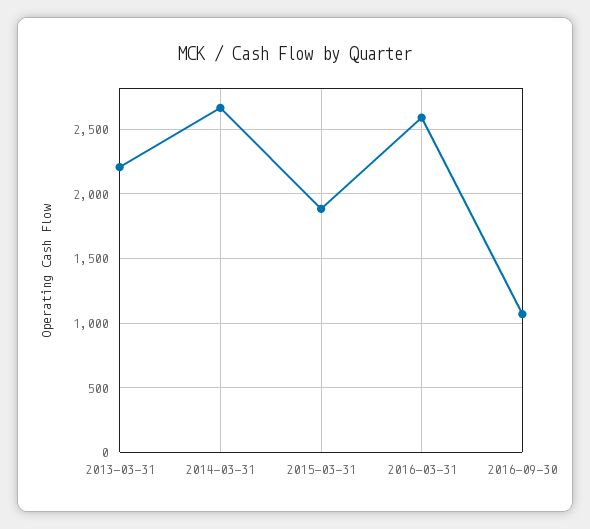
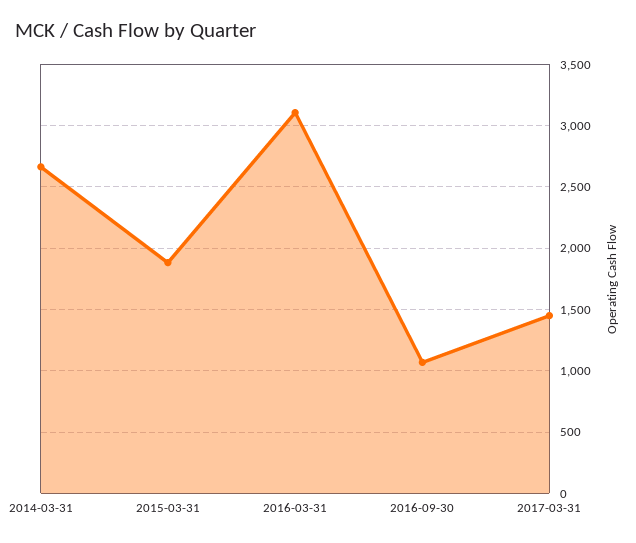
2013-03-31: 2200 -> none
2016-03-31: 2600 -> 3100
2017-03-31: none -> 1450

